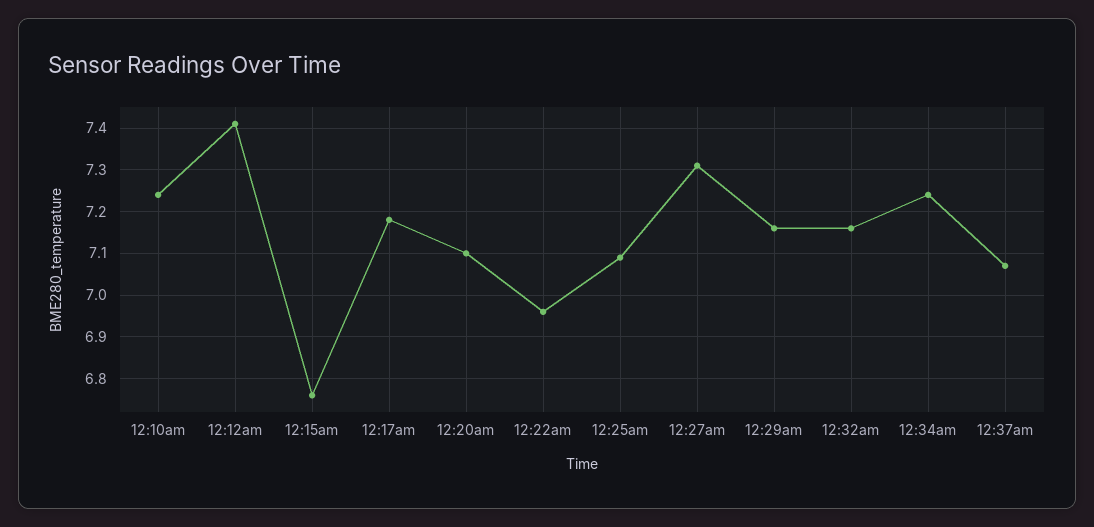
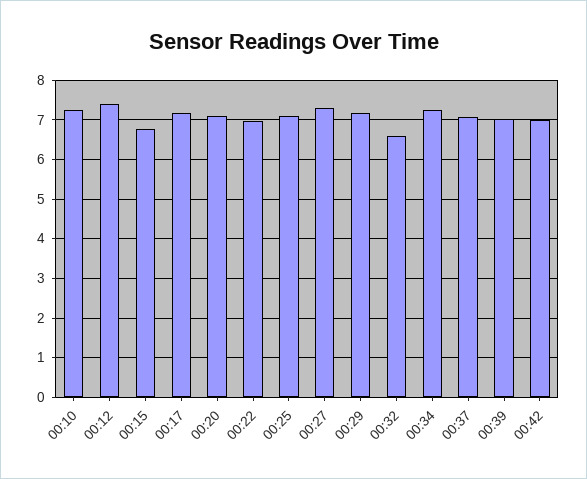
12:32am: 7.15 -> 6.6
00:39: none -> 7
00:42: none -> 7

